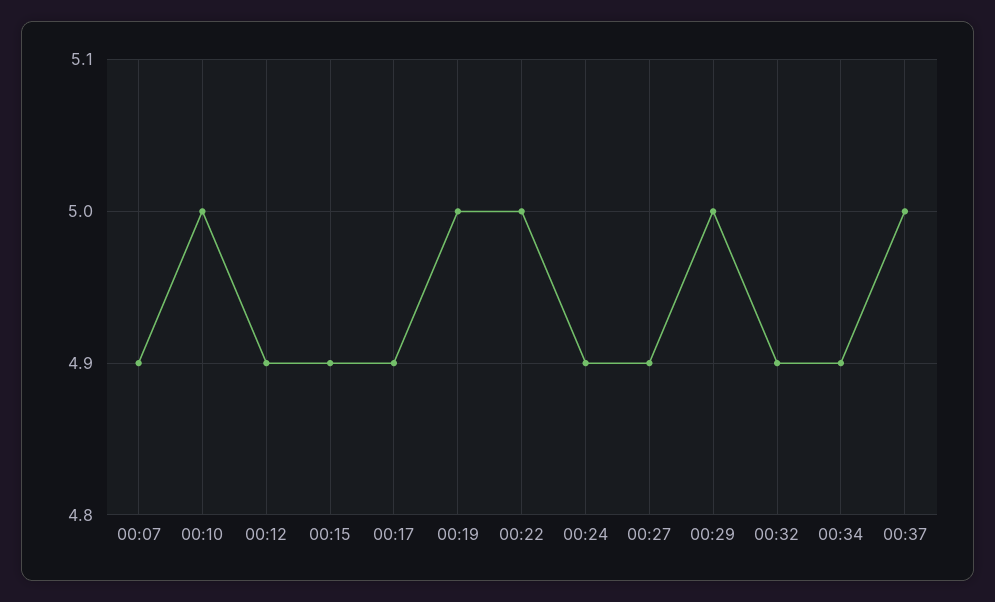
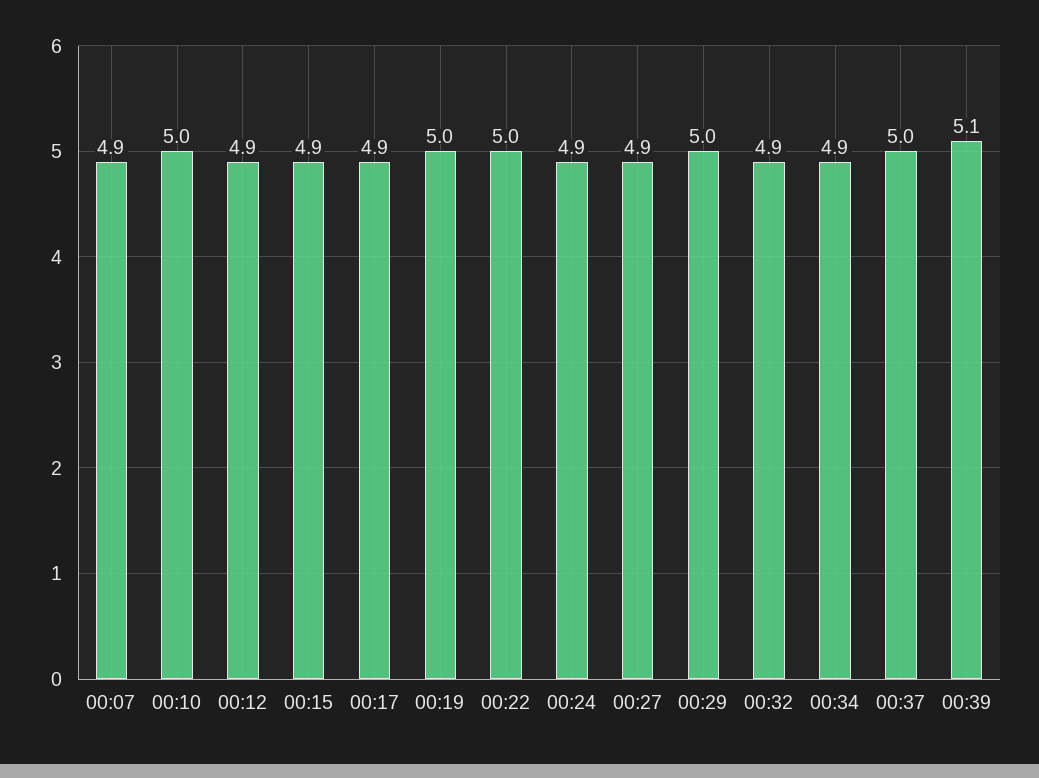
00:39: none -> 5.1

